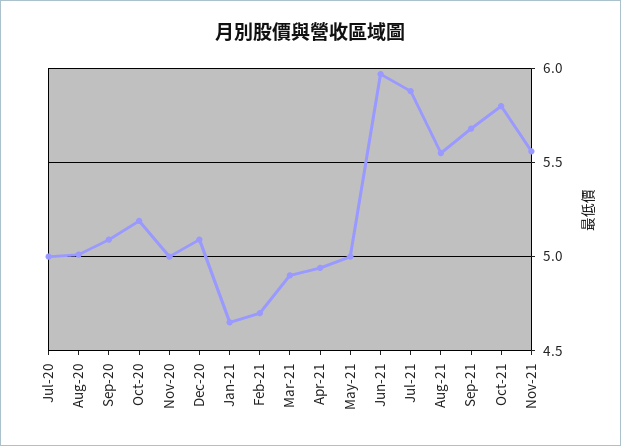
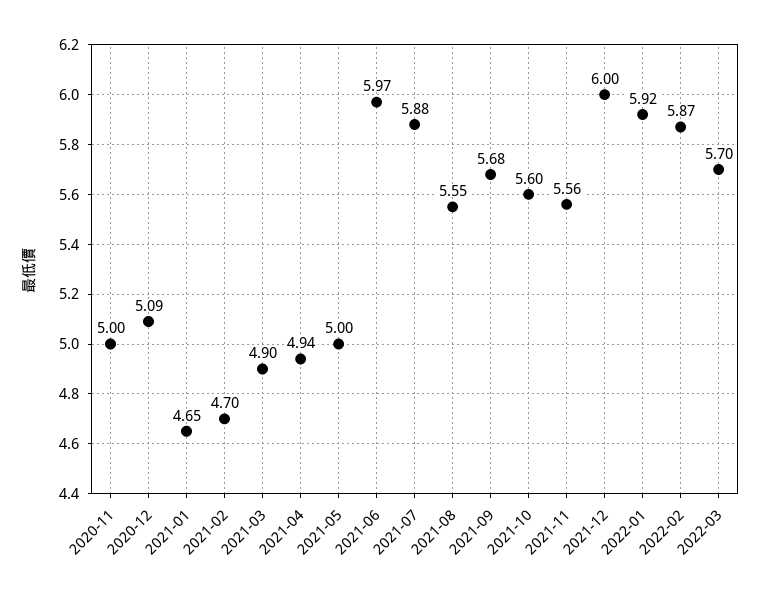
Jul-20: 5 -> none
Aug-20: 5 -> none
Sep-20: 5.1 -> none
Oct-20: 5.2 -> none
Oct-21: 5.8 -> 5.6
2021-12: none -> 6
2022-01: none -> 5.92
2022-02: none -> 5.87
2022-03: none -> 5.7

